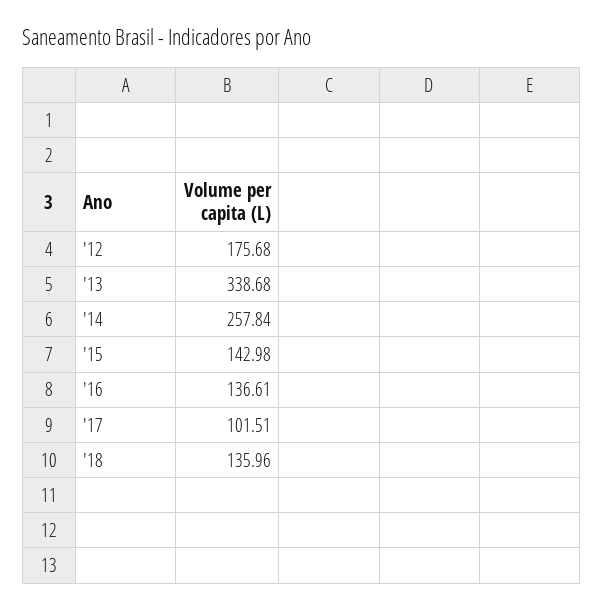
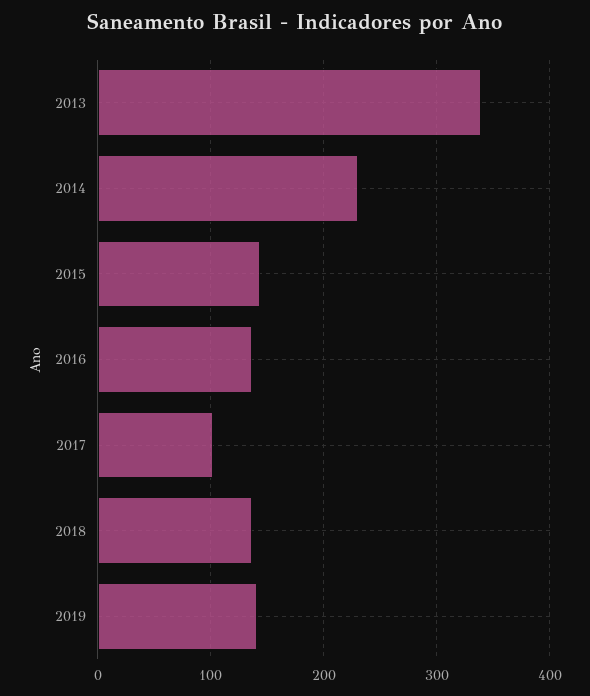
'12: 175.68 -> none
'14: 257.84 -> 230
2019: none -> 140

